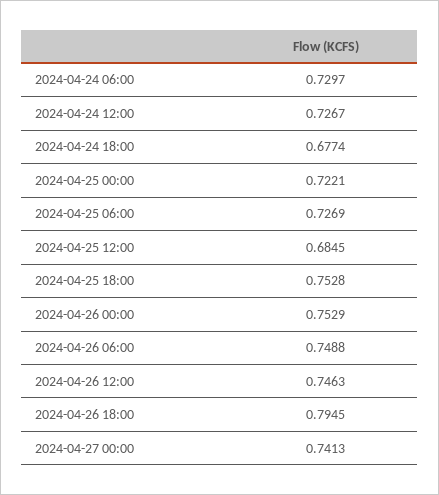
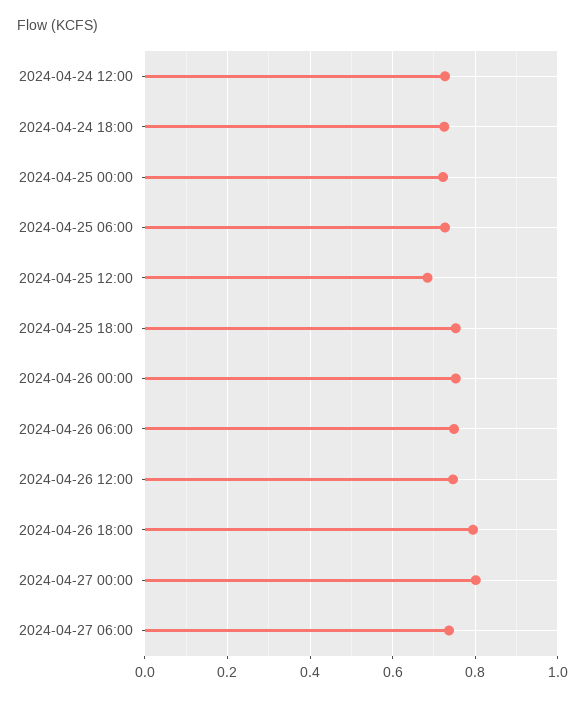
2024-04-24 06:00: 0.7297 -> none
2024-04-24 18:00: 0.6774 -> 0.72
2024-04-27 00:00: 0.7413 -> 0.8
2024-04-27 06:00: none -> 0.74

